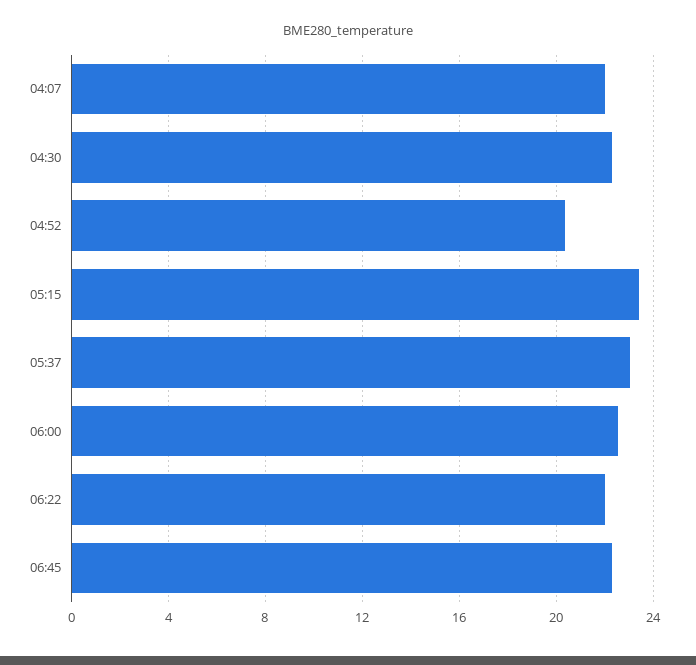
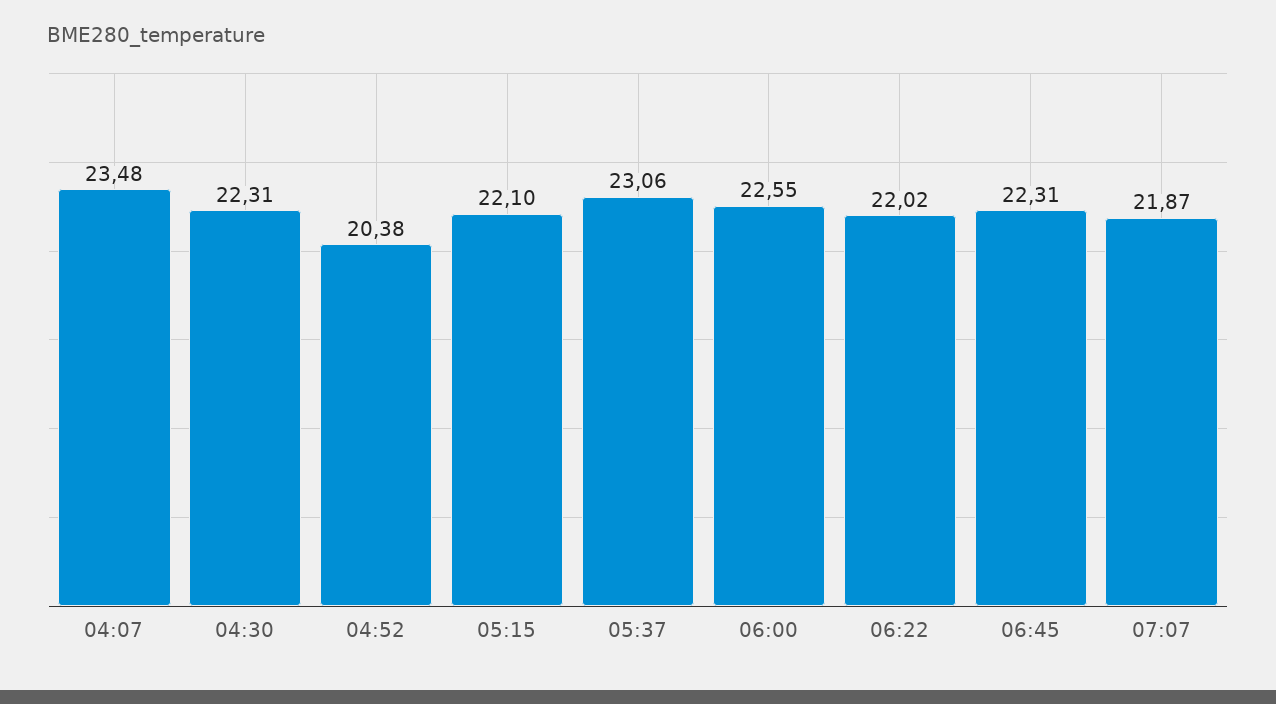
04:07: 22 -> 23.48
05:15: 23.5 -> 22.1
07:07: none -> 21.87

